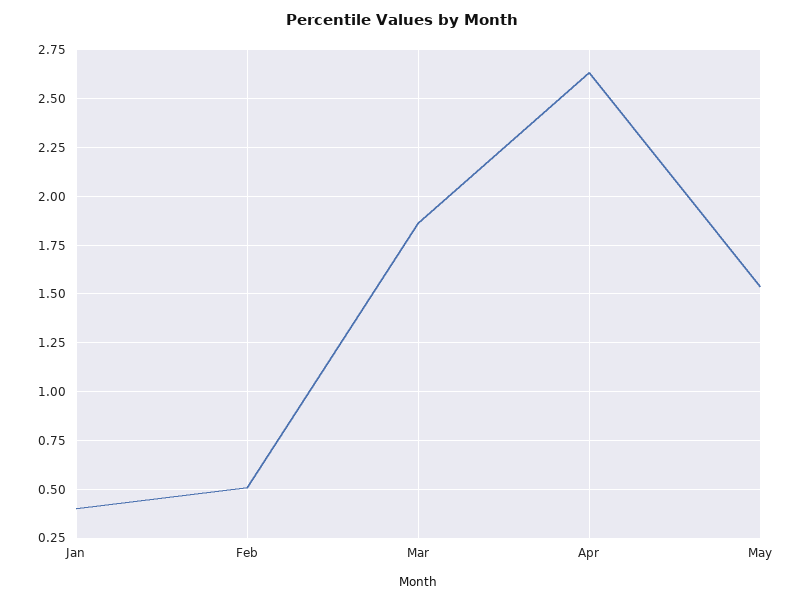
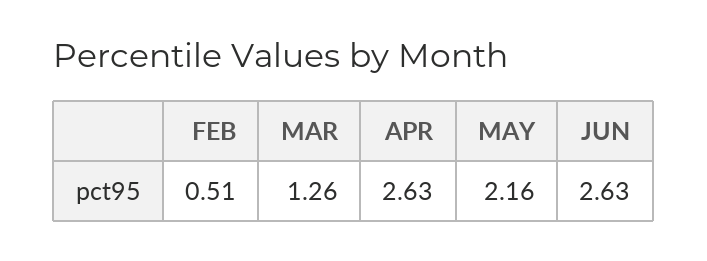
Jan: 0.4 -> none
Mar: 1.85 -> 1.26
May: 1.55 -> 2.16
JUN: none -> 2.63

